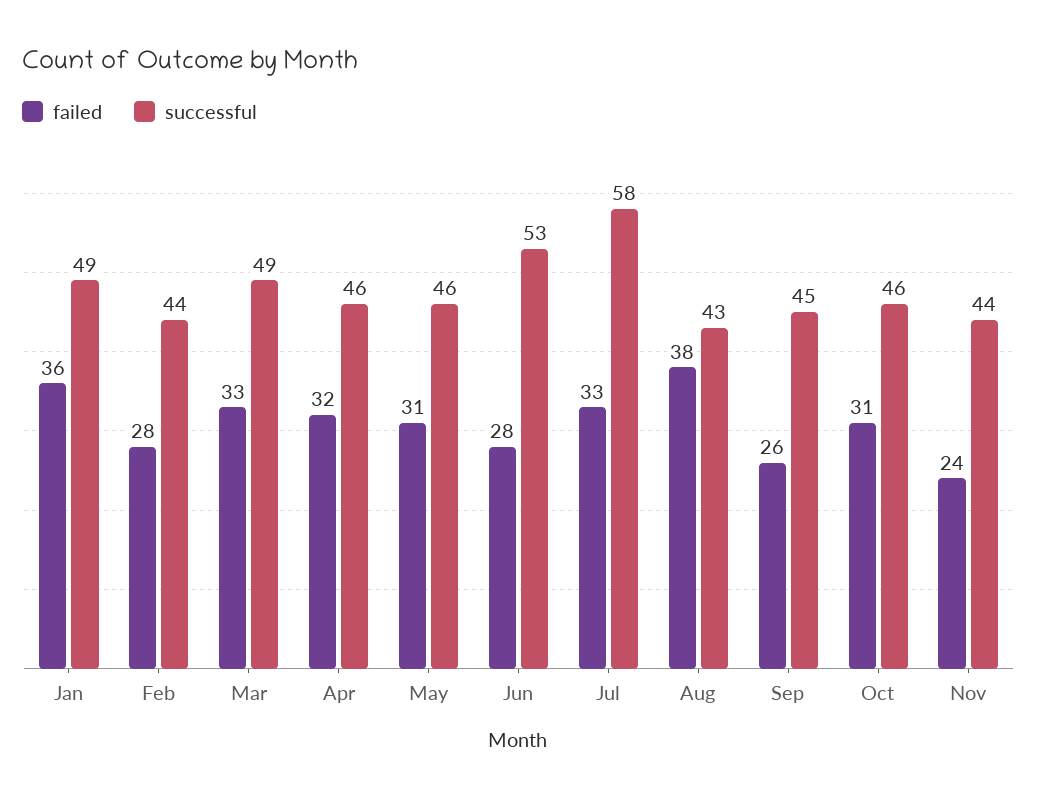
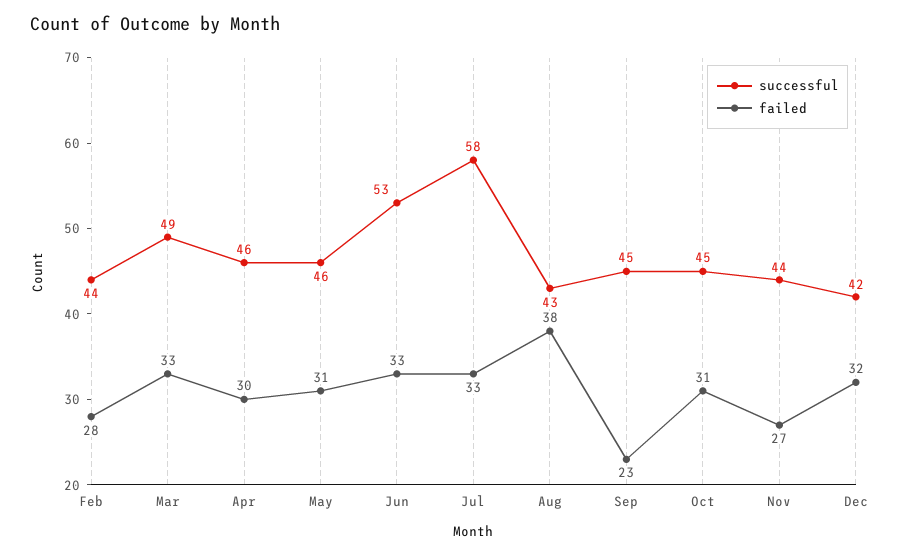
failed, Jan: 36 -> none
successful, Jan: 49 -> none
failed, Apr: 32 -> 30
failed, Jun: 28 -> 33
failed, Sep: 26 -> 23
successful, Oct: 46 -> 45
failed, Nov: 24 -> 27
successful, Dec: none -> 42
failed, Dec: none -> 32

